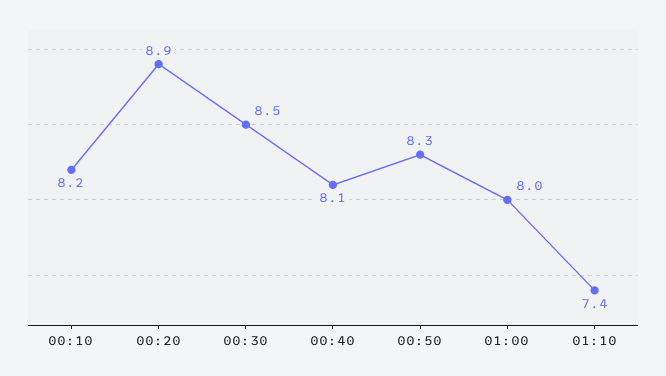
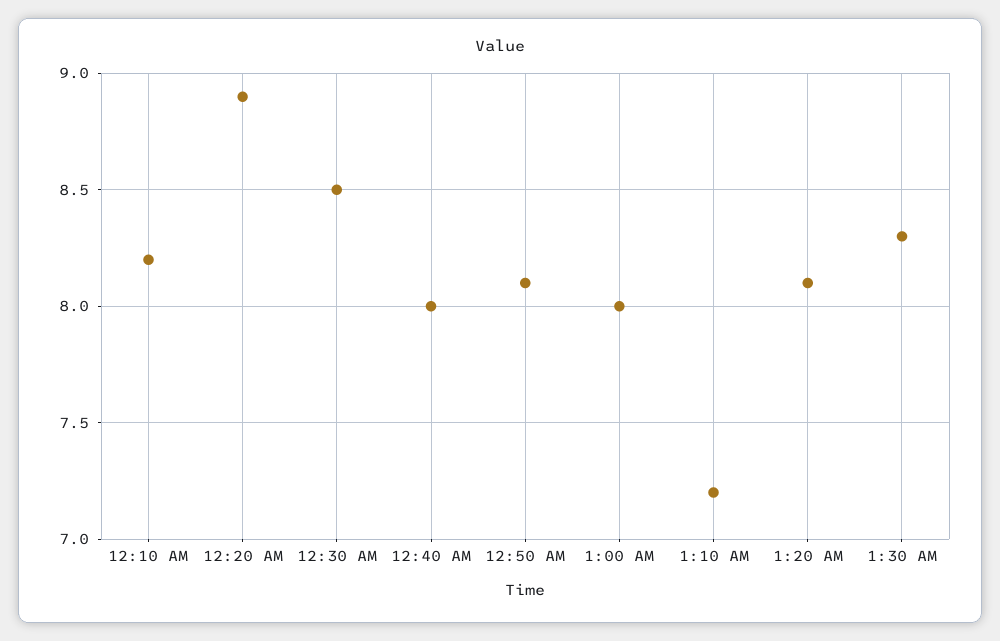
00:40: 8.1 -> 8
00:50: 8.3 -> 8.1
01:10: 7.4 -> 7.2
1:20 AM: none -> 8.1
1:30 AM: none -> 8.3

